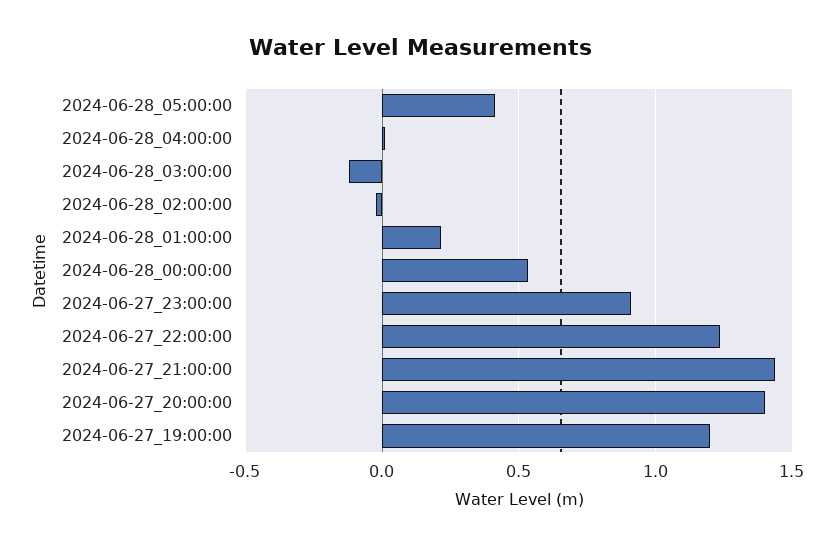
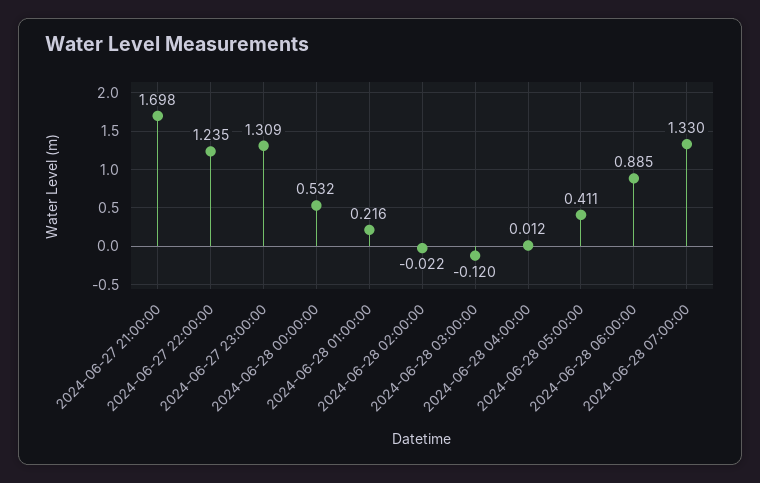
2024-06-27_23:00:00: 0.9 -> 1.309
2024-06-27_21:00:00: 1.45 -> 1.698
2024-06-27_20:00:00: 1.4 -> none
2024-06-27_19:00:00: 1.2 -> none
2024-06-28 06:00:00: none -> 0.885
2024-06-28 07:00:00: none -> 1.33

